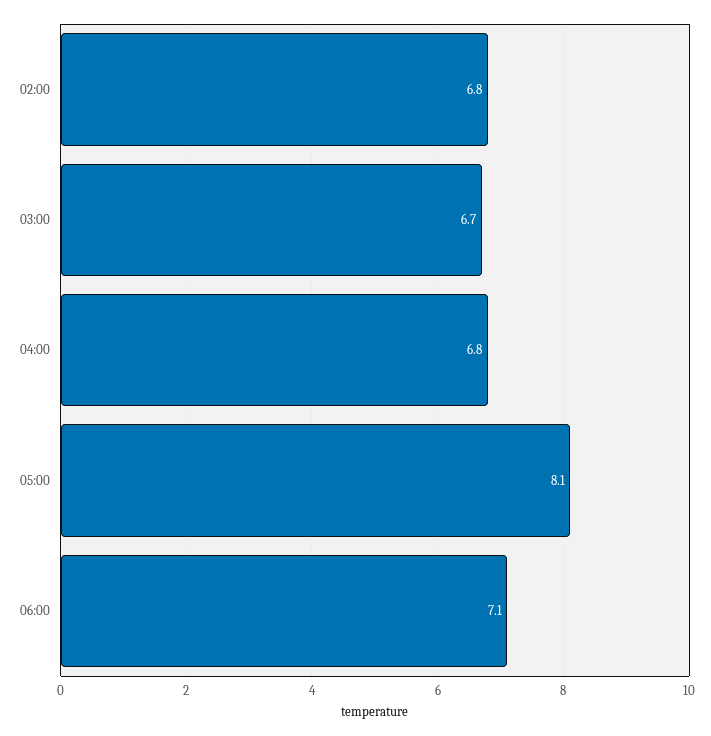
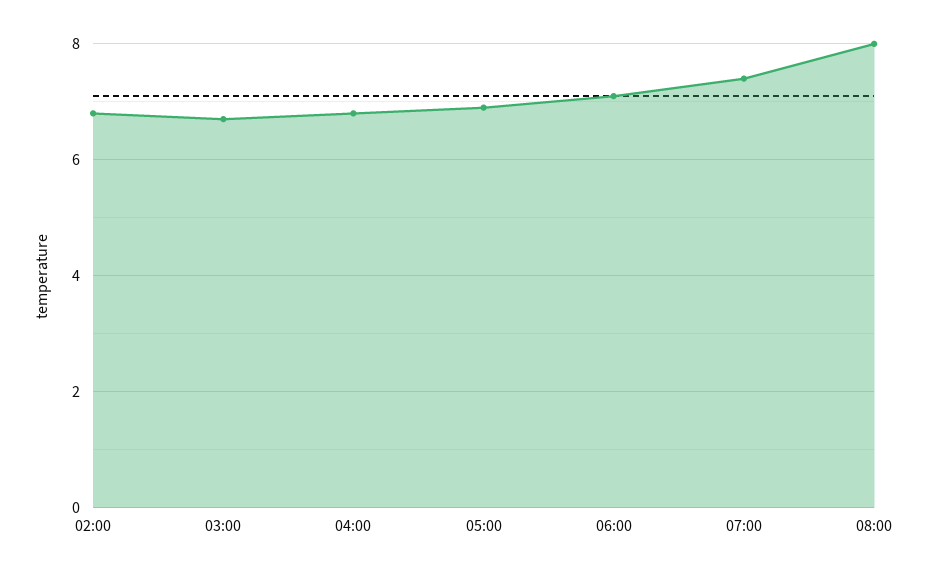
05:00: 8.1 -> 7
07:00: none -> 7.5
08:00: none -> 8

